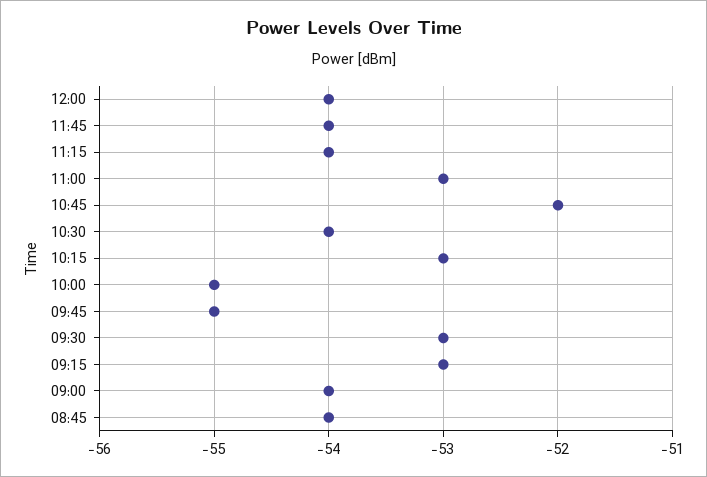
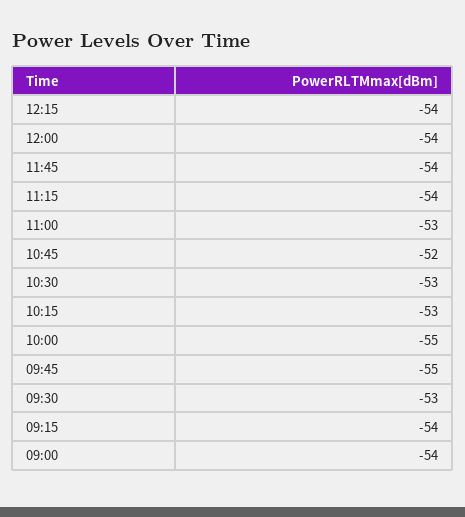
10:30: -54 -> -53
09:15: -53 -> -54
08:45: -54 -> none
12:15: none -> -54

